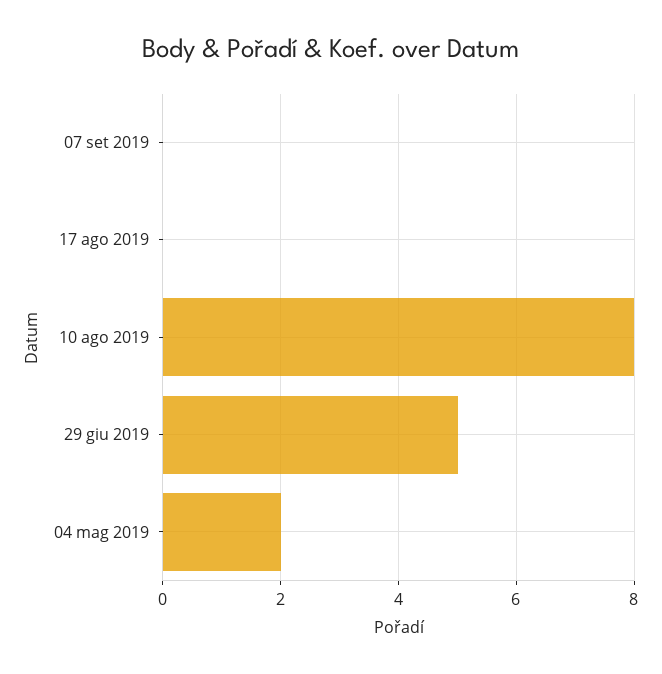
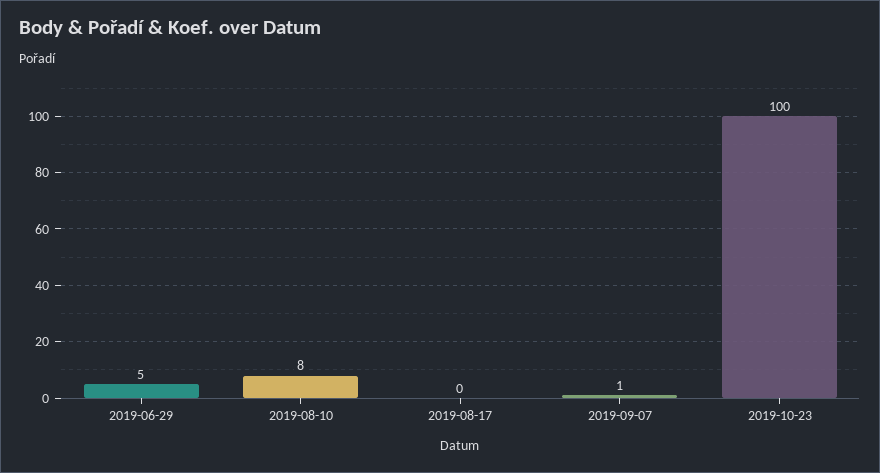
07 set 2019: 0 -> 1
04 mag 2019: 2 -> none
2019-10-23: none -> 100

